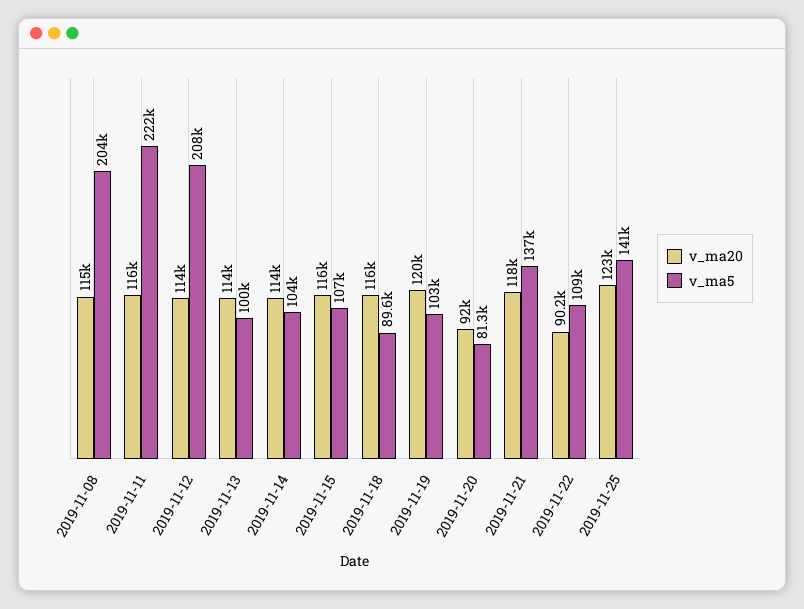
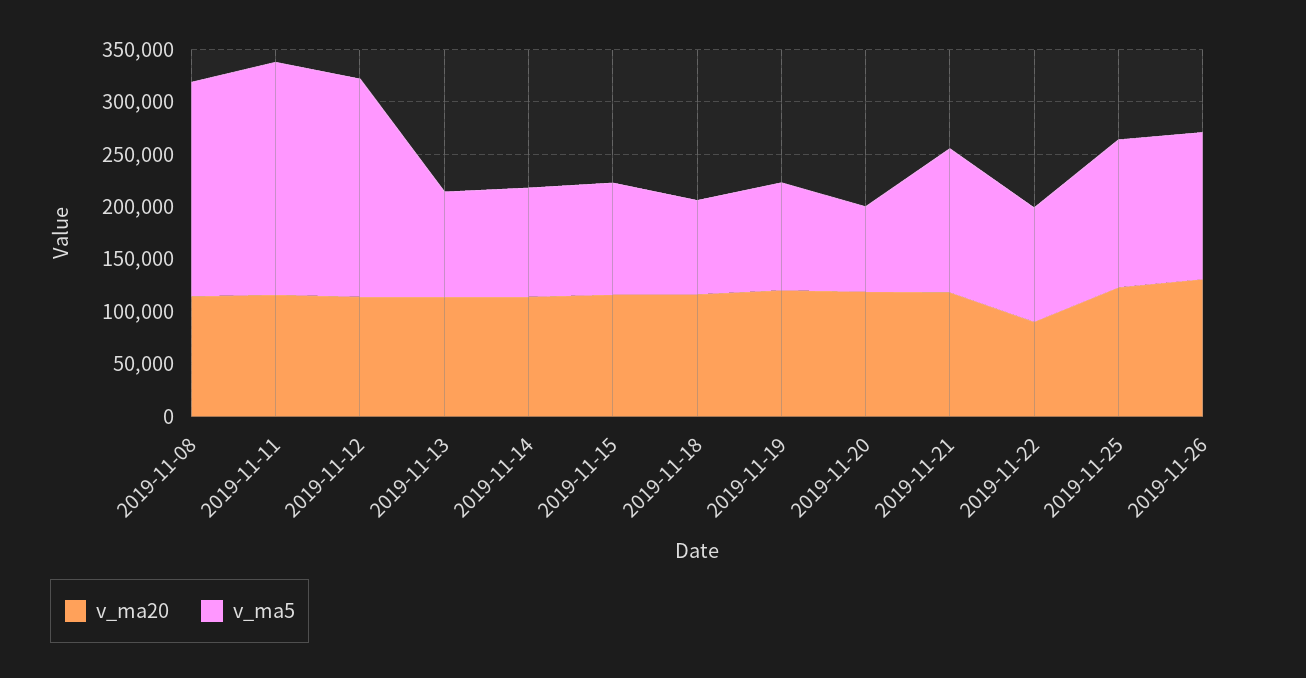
v_ma20, 2019-11-20: 92000 -> 120000
v_ma20, 2019-11-26: none -> 130000
v_ma5, 2019-11-26: none -> 140000

